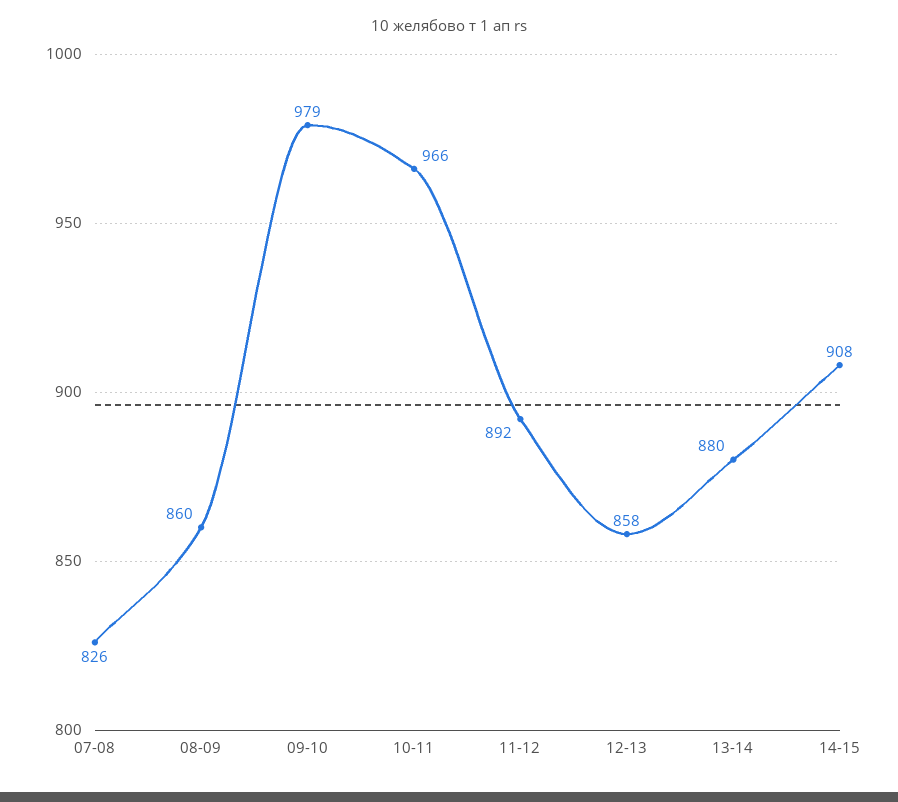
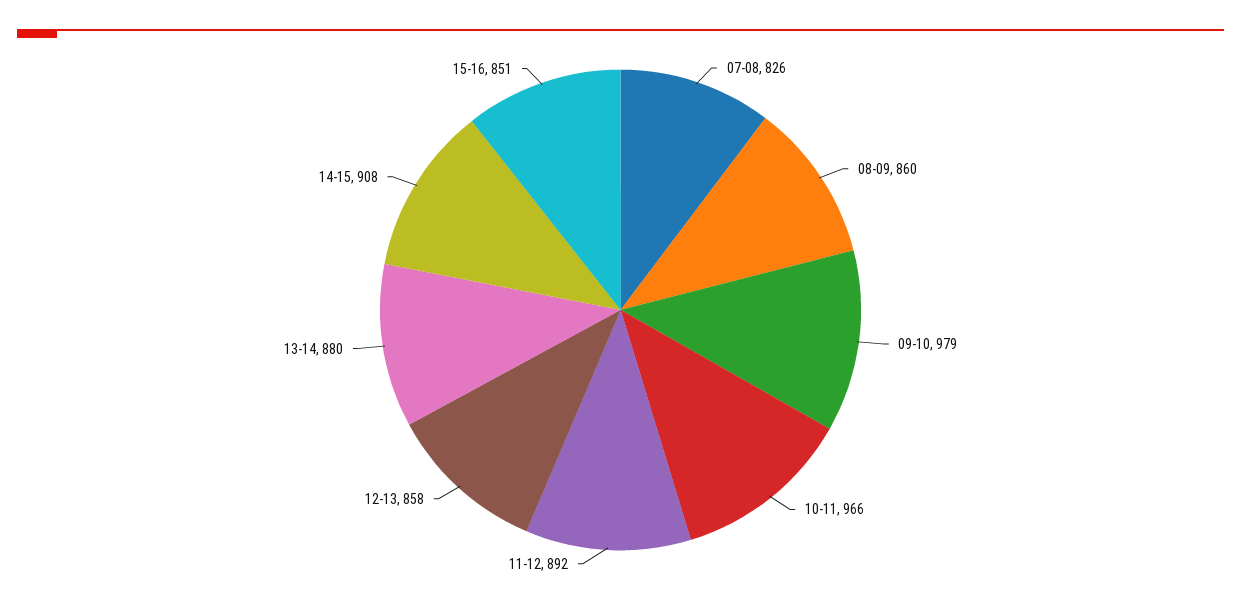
15-16: none -> 851

